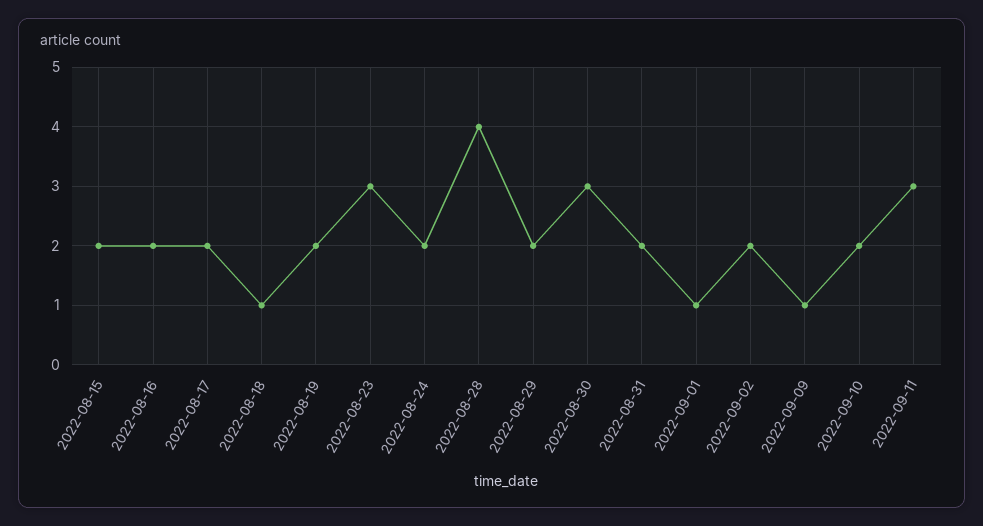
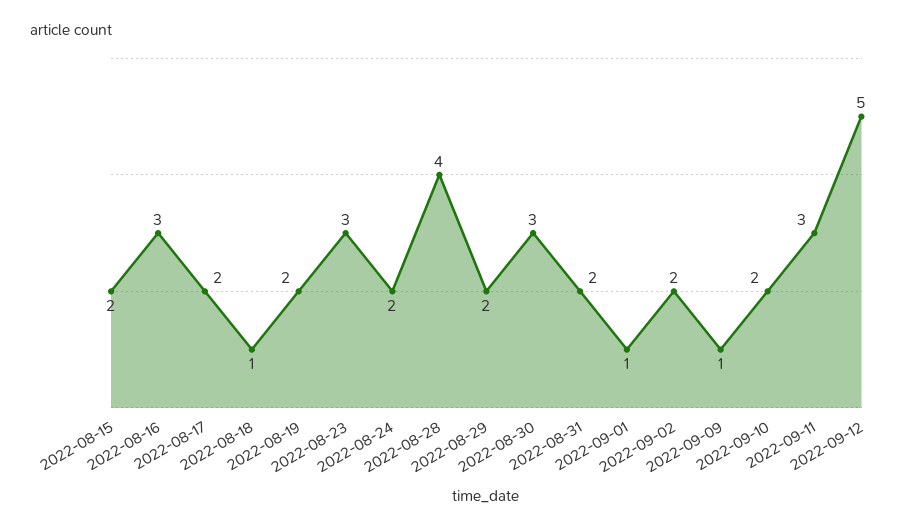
2022-08-16: 2 -> 3
2022-09-12: none -> 5

